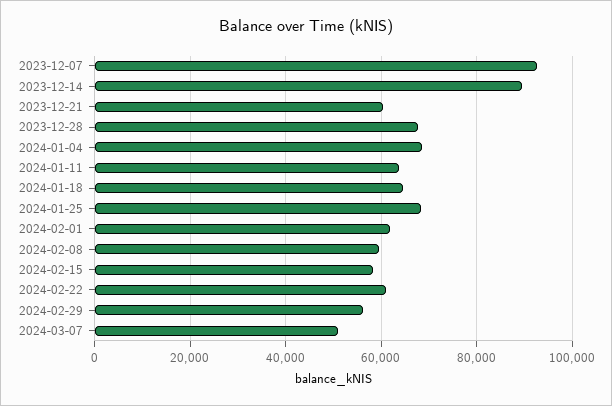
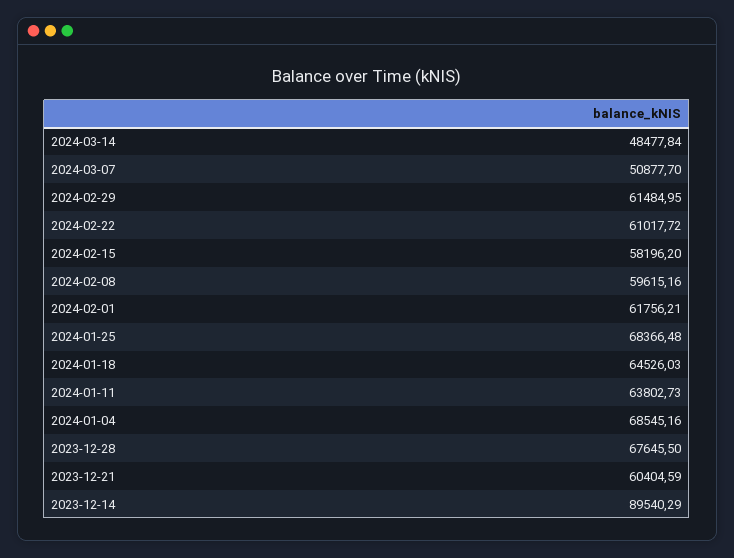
2023-12-07: 92000 -> none
2024-02-29: 56000 -> 61484.95
2024-03-14: none -> 48477.84

